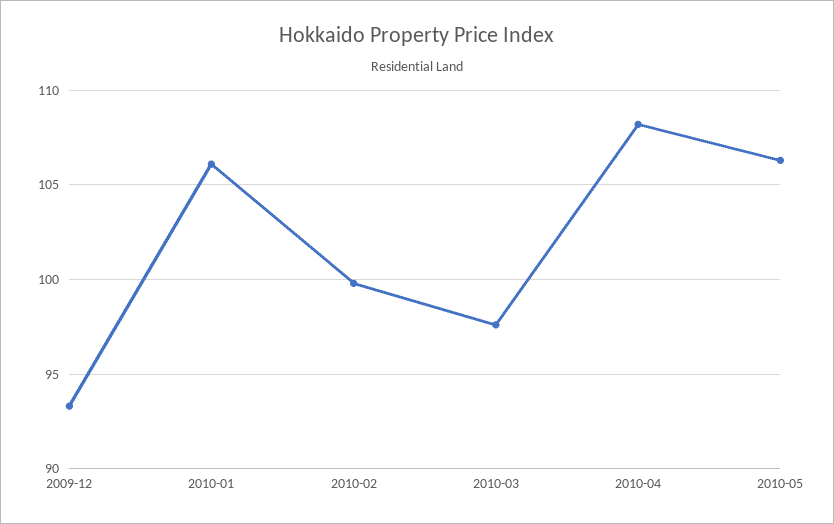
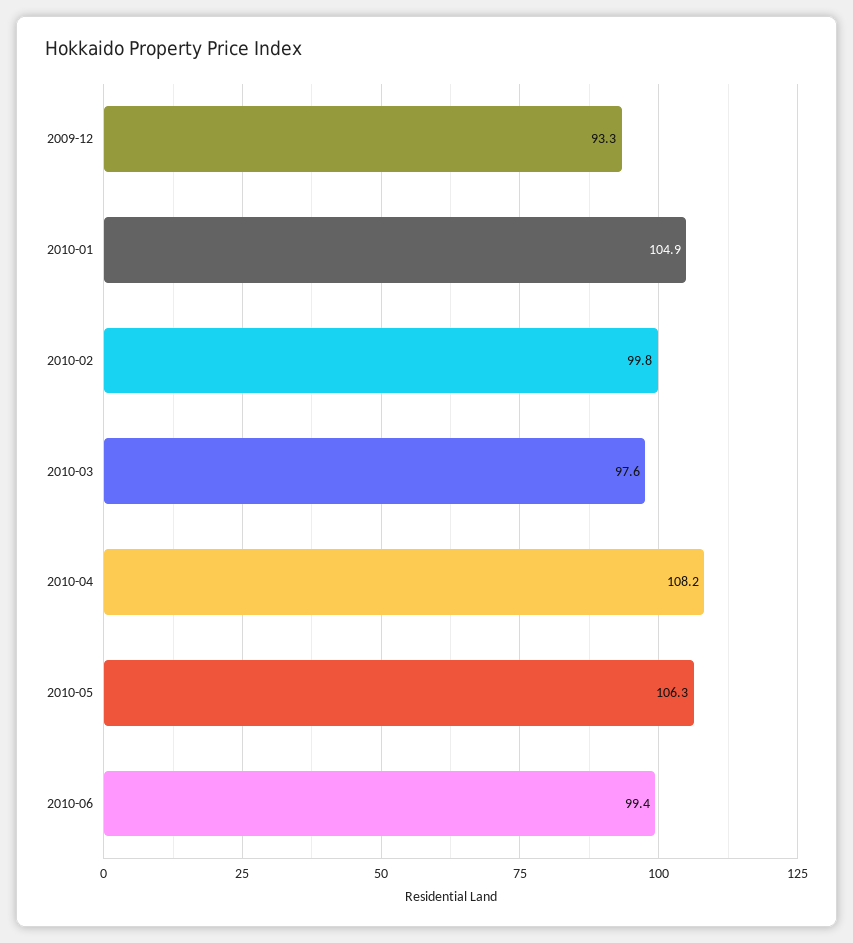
2010-01: 106 -> 104.9
2010-06: none -> 99.4

